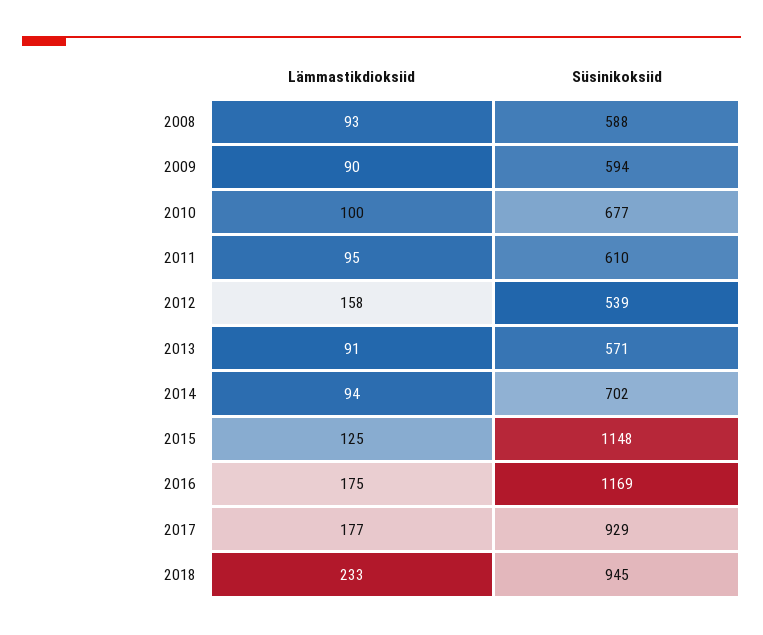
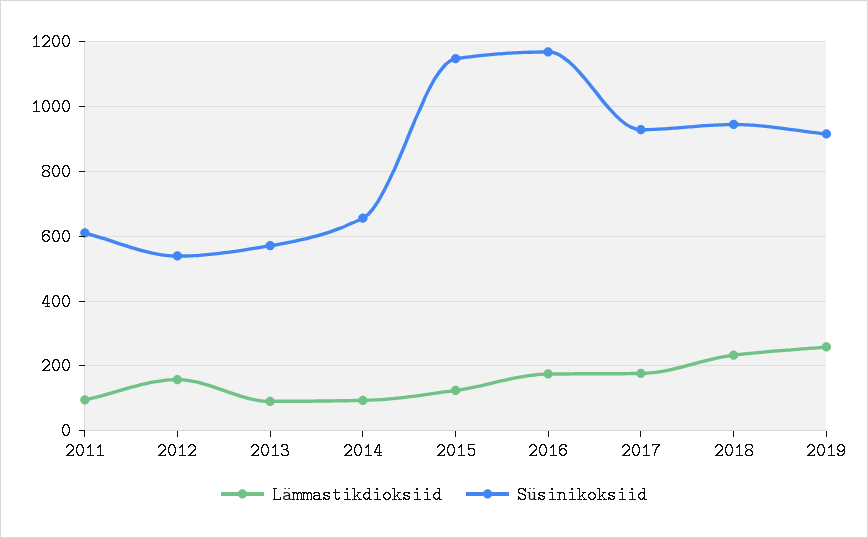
Lämmastikdioksiid, 2008: 93 -> none
Süsinikoksiid, 2008: 588 -> none
Lämmastikdioksiid, 2009: 90 -> none
Süsinikoksiid, 2009: 594 -> none
Lämmastikdioksiid, 2010: 100 -> none
Süsinikoksiid, 2010: 677 -> none
Süsinikoksiid, 2014: 702 -> 660
Lämmastikdioksiid, 2019: none -> 260
Süsinikoksiid, 2019: none -> 920

